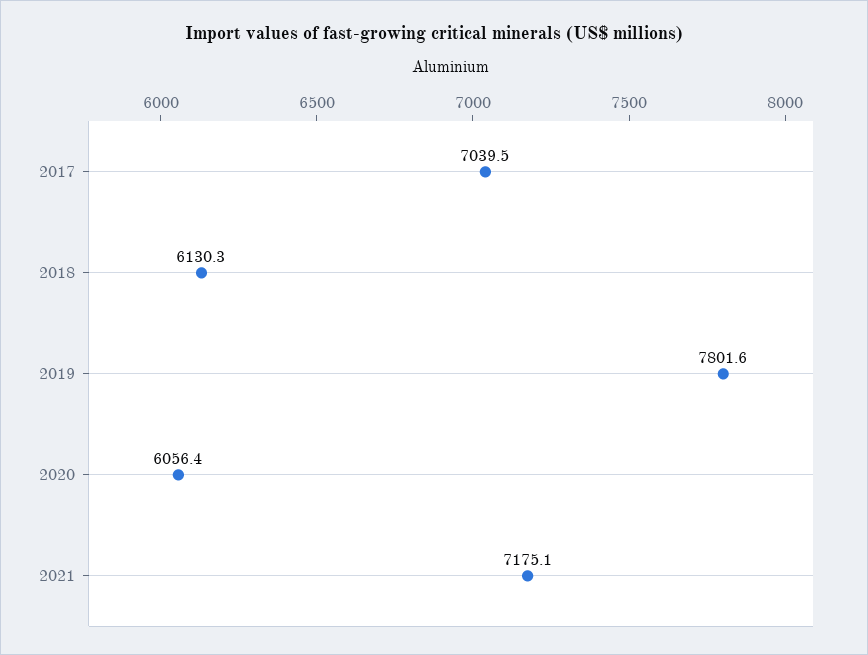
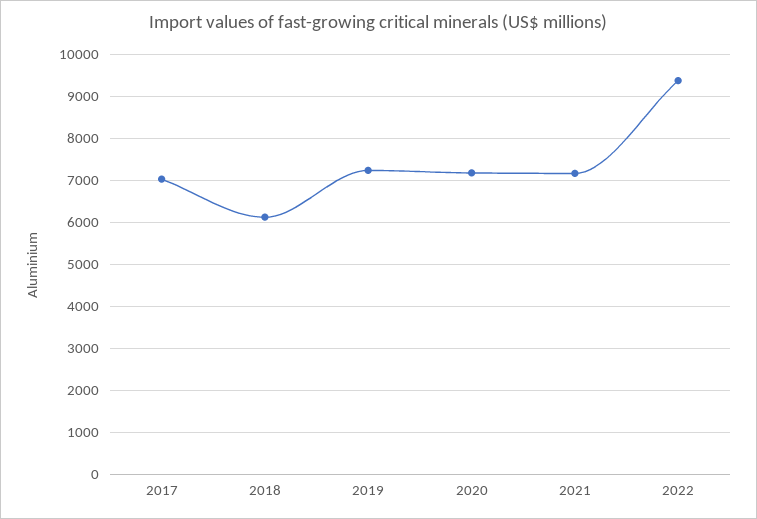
2019: 7801.6 -> 7200
2020: 6056.4 -> 7200
2022: none -> 9400

